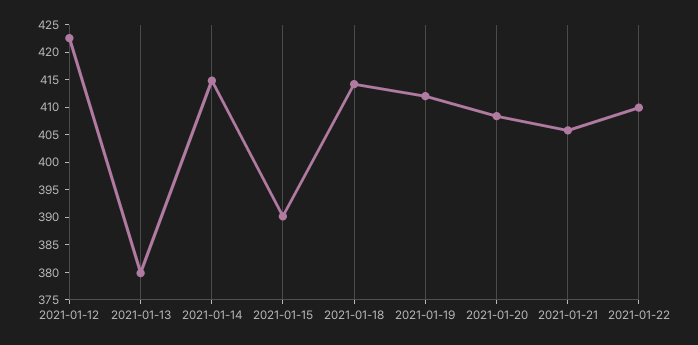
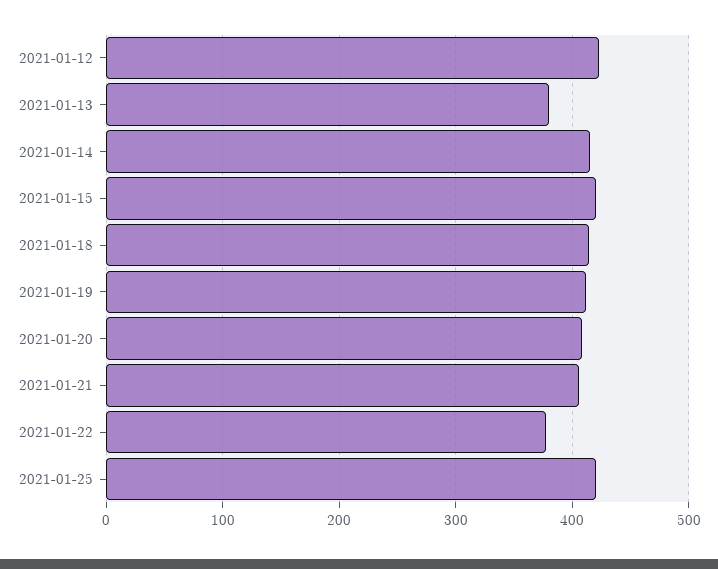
2021-01-15: 390 -> 420
2021-01-22: 410 -> 380
2021-01-25: none -> 420

